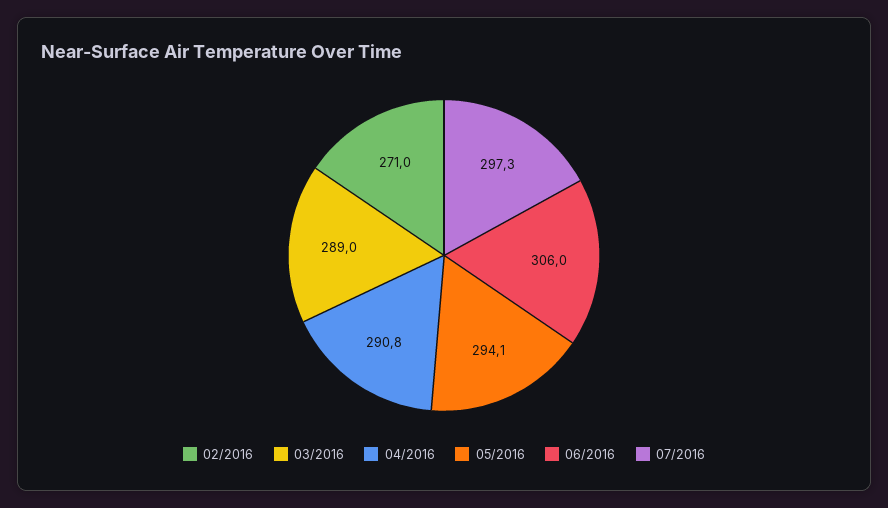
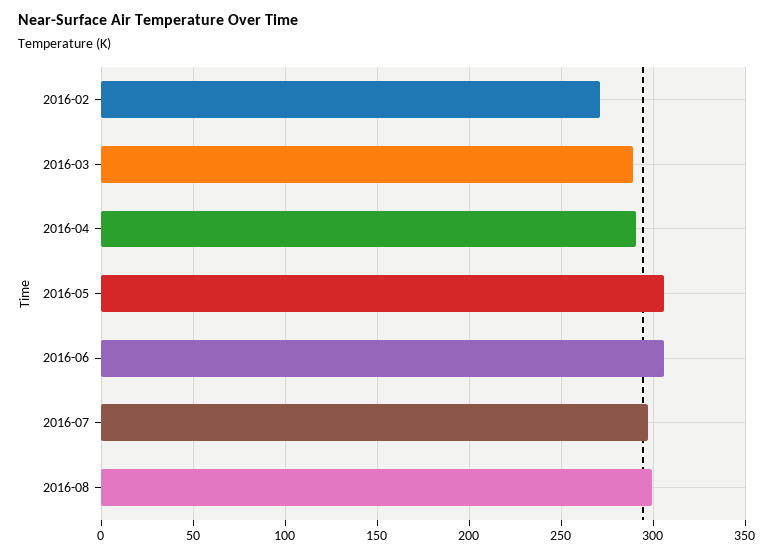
05/2016: 294.1 -> 305
2016-08: none -> 300

